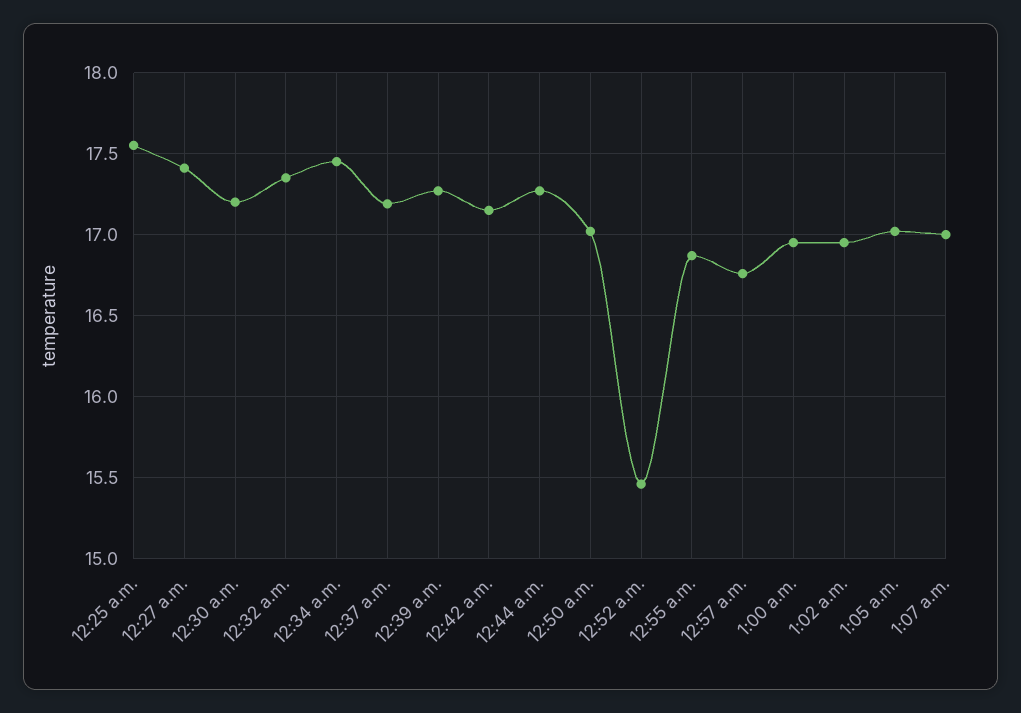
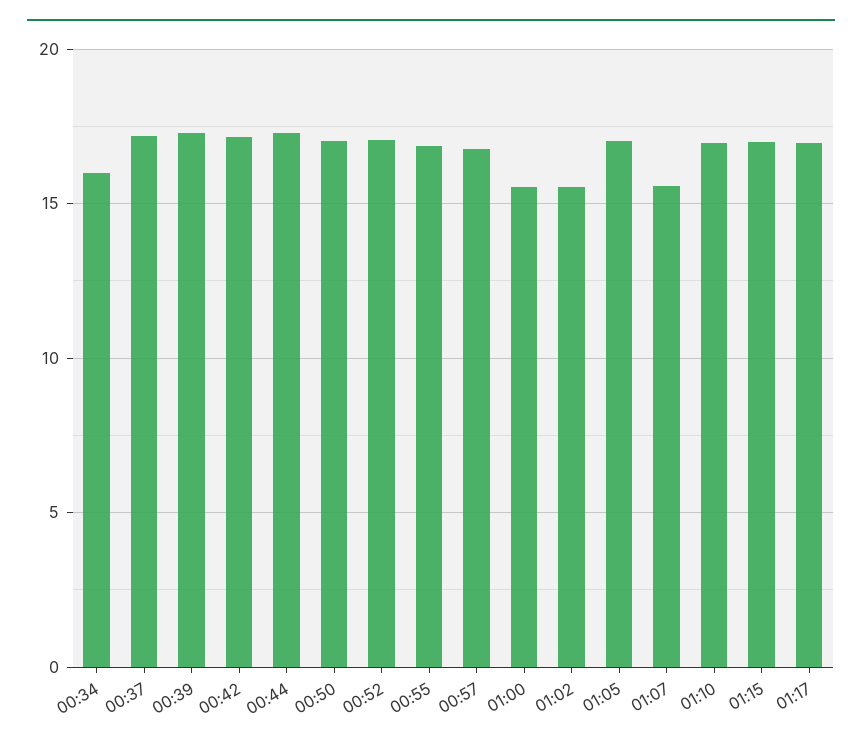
12:25 a.m.: 17.55 -> none
12:27 a.m.: 17.4 -> none
12:30 a.m.: 17.2 -> none
12:32 a.m.: 17.35 -> none
12:34 a.m.: 17.45 -> 16
12:52 a.m.: 15.45 -> 17
1:00 a.m.: 16.95 -> 15.5
1:02 a.m.: 16.95 -> 15.5
1:07 a.m.: 17 -> 15.5
01:10: none -> 17
01:15: none -> 17
01:17: none -> 17

